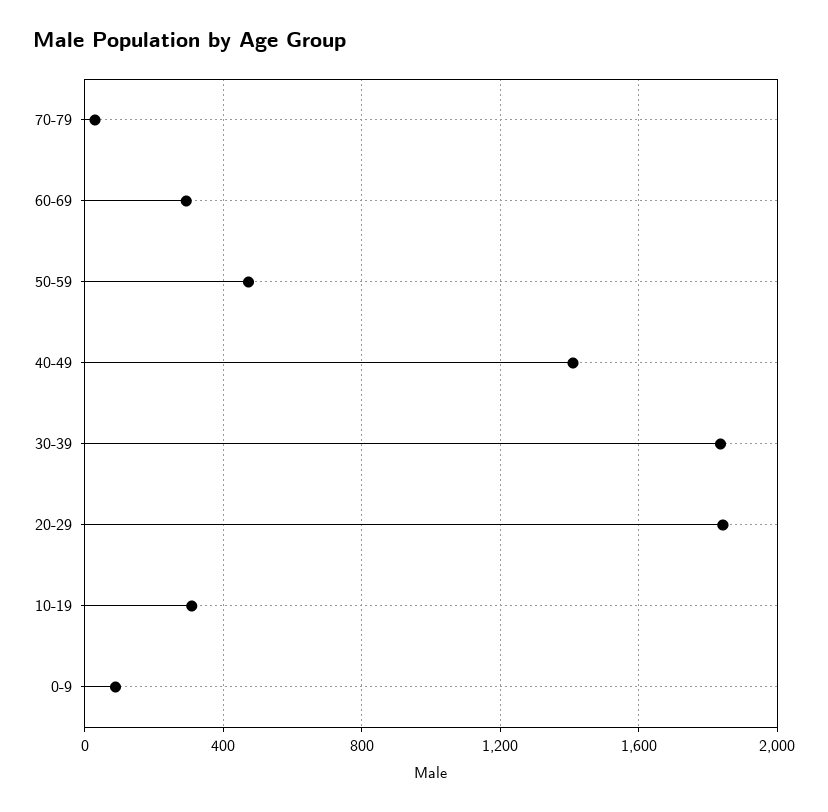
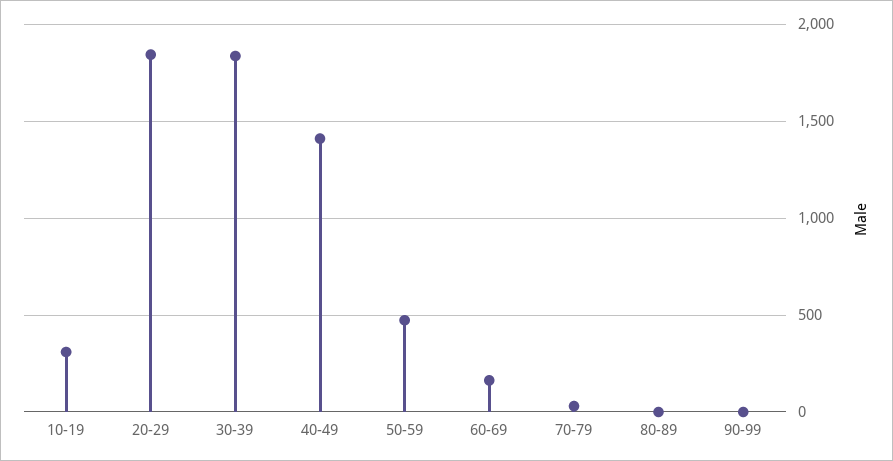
60-69: 300 -> 150
0-9: 100 -> none
80-89: none -> 0
90-99: none -> 0

